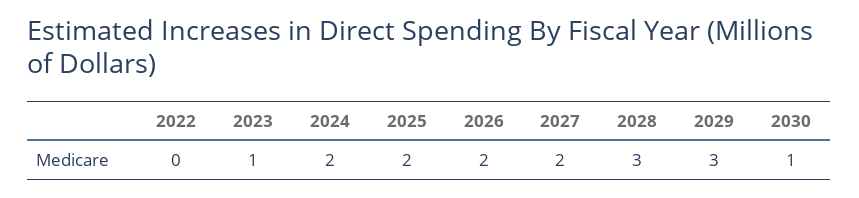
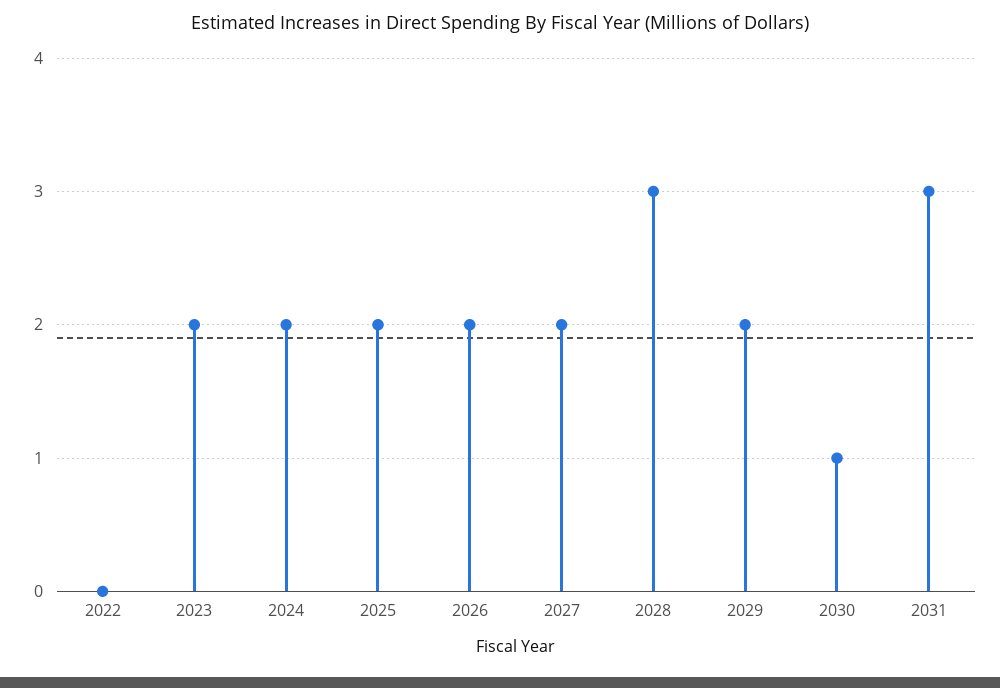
2023: 1 -> 2
2029: 3 -> 2
2031: none -> 3

